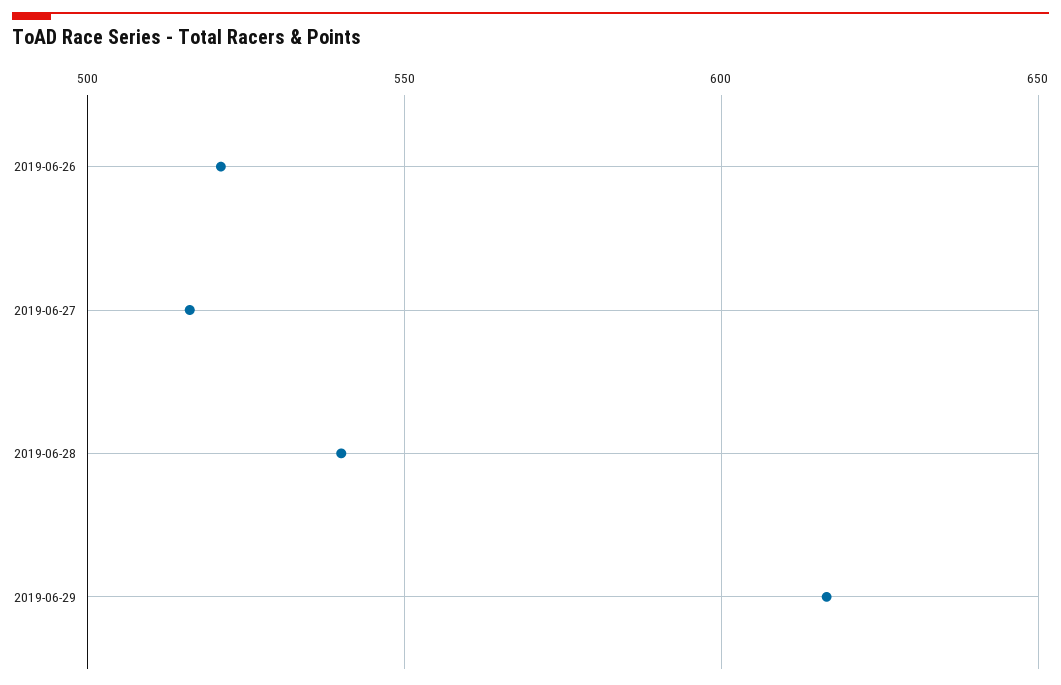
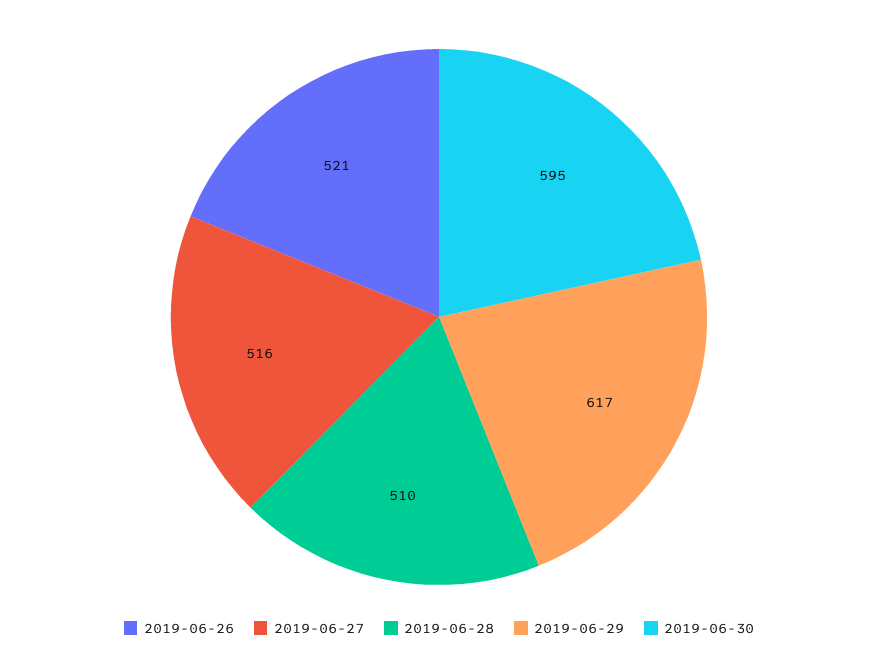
2019-06-28: 540 -> 510
2019-06-30: none -> 595

